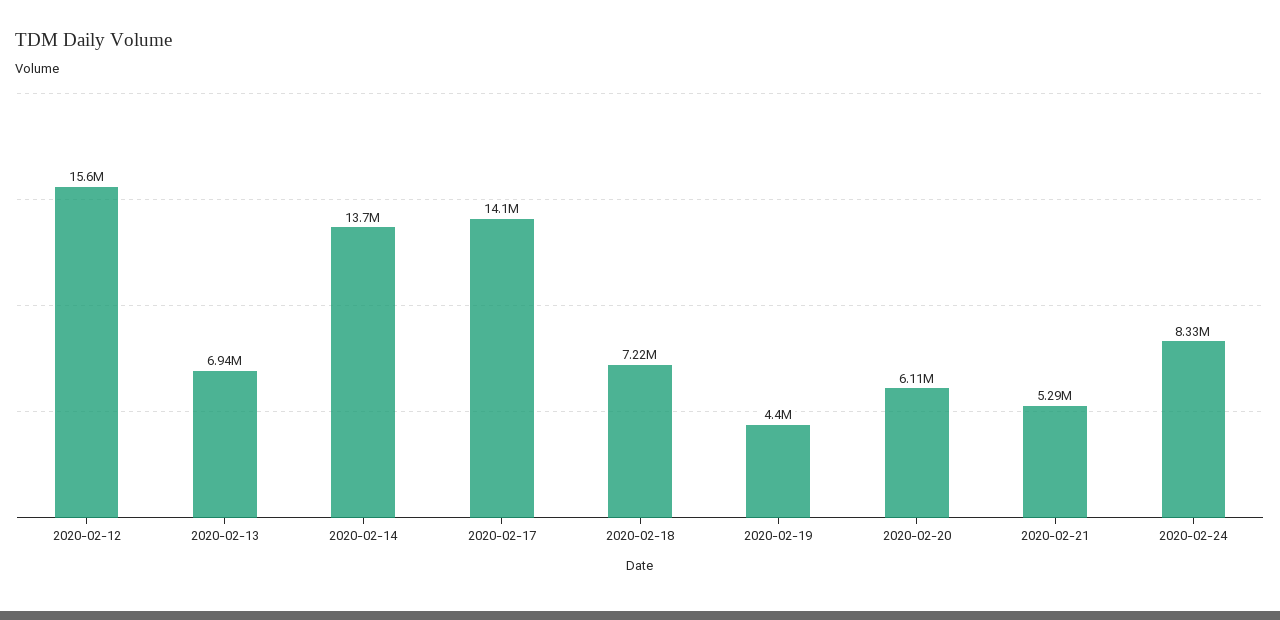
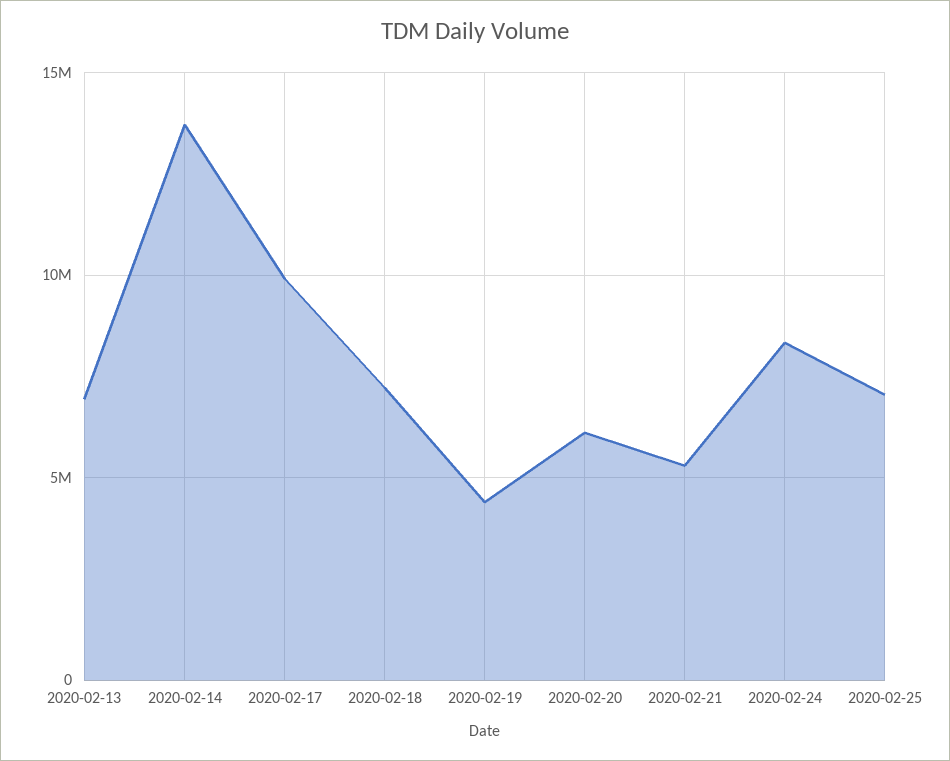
2020-02-12: 15600000 -> none
2020-02-17: 14100000 -> 10000000
2020-02-25: none -> 7000000

